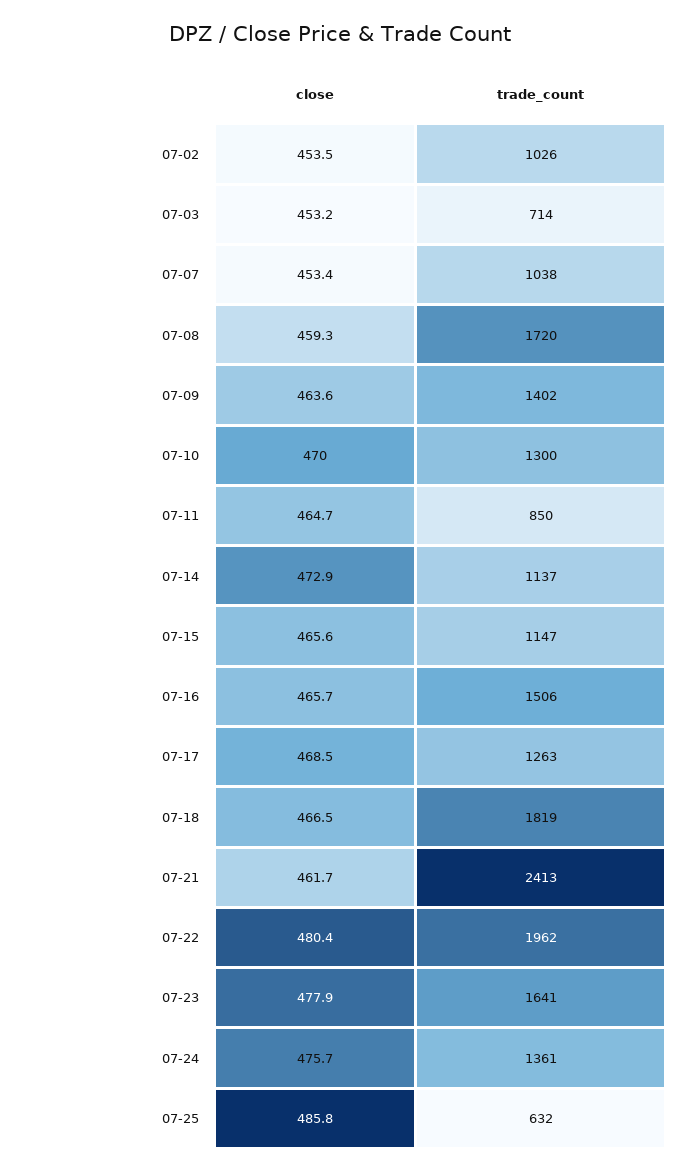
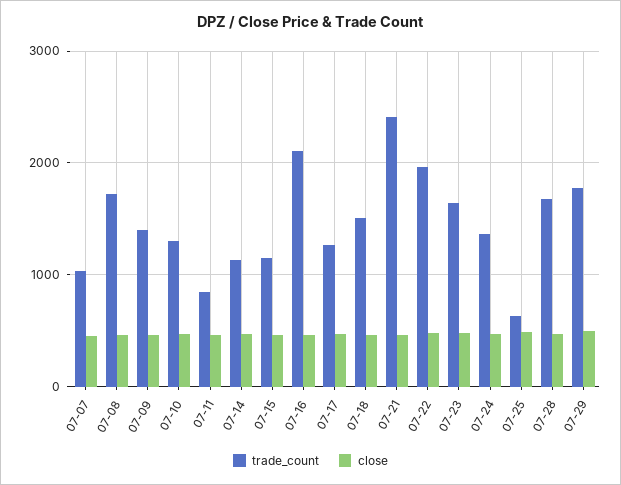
close, 07-02: 453.5 -> none
trade_count, 07-02: 1026 -> none
close, 07-03: 453.2 -> none
trade_count, 07-03: 714 -> none
trade_count, 07-16: 1506 -> 2100
trade_count, 07-18: 1819 -> 1500
trade_count, 07-28: none -> 1700
close, 07-28: none -> 500
trade_count, 07-29: none -> 1800
close, 07-29: none -> 500

